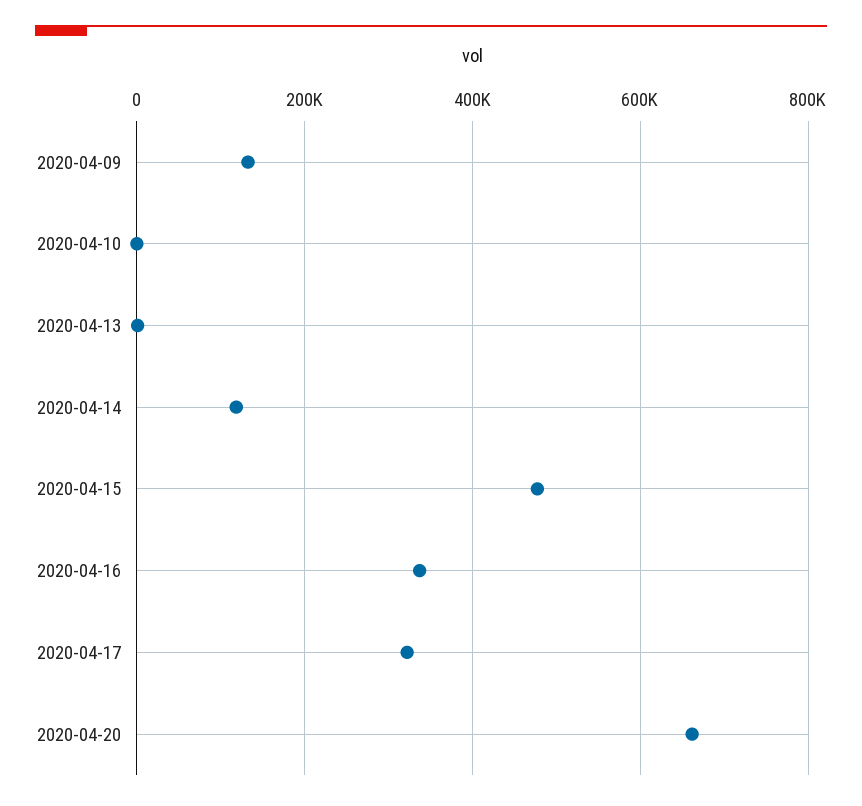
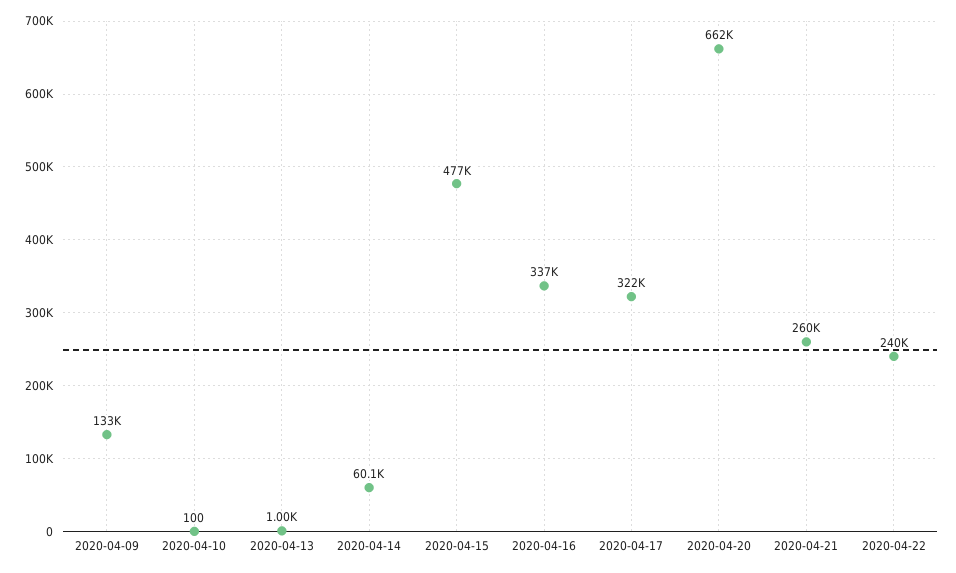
2020-04-14: 120000 -> 60100
2020-04-21: none -> 260000
2020-04-22: none -> 240000

